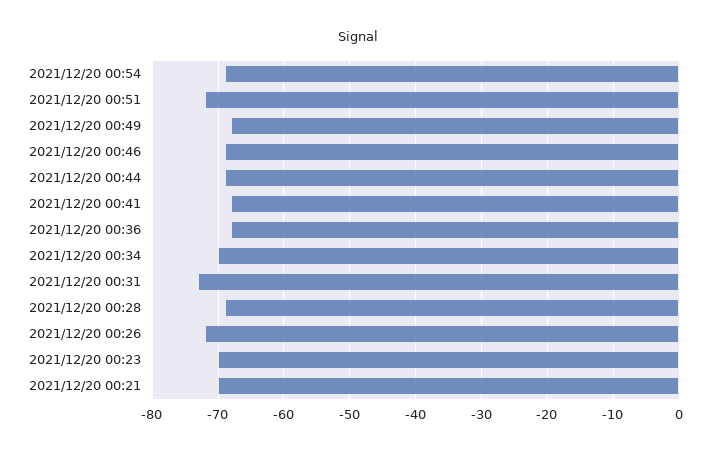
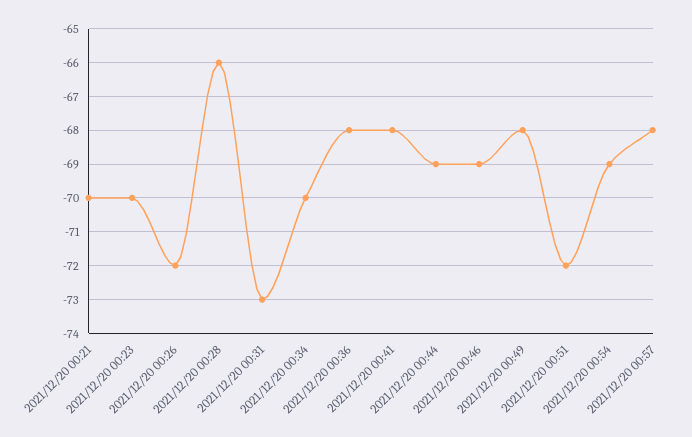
2021/12/20 00:28: -69 -> -66
2021/12/20 00:57: none -> -68

